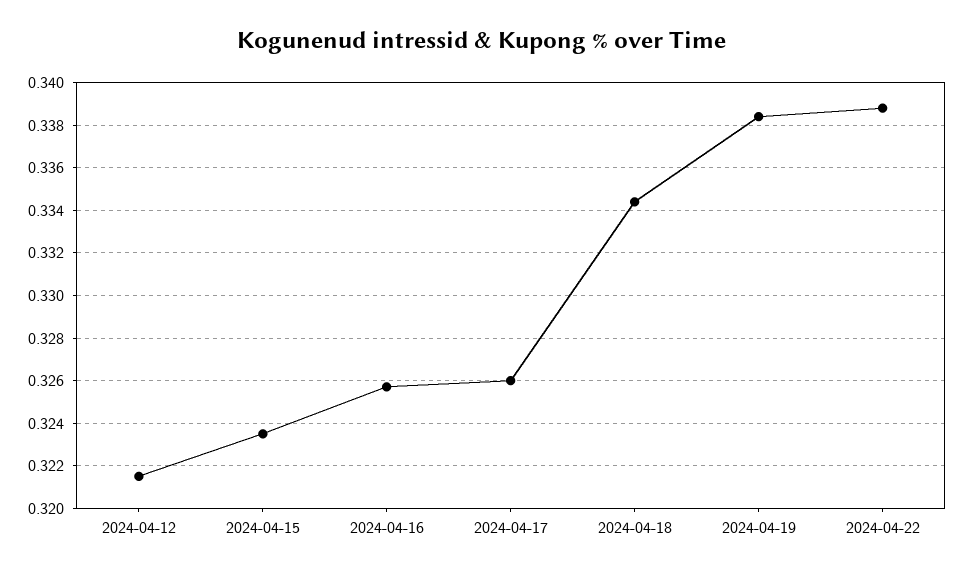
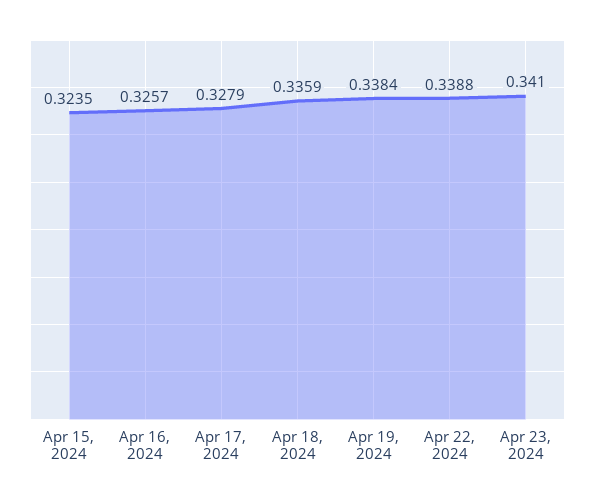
2024-04-12: 0.3215 -> none
2024-04-17: 0.326 -> 0.3279
2024-04-18: 0.3345 -> 0.3359
Apr 23, 2024: none -> 0.341

